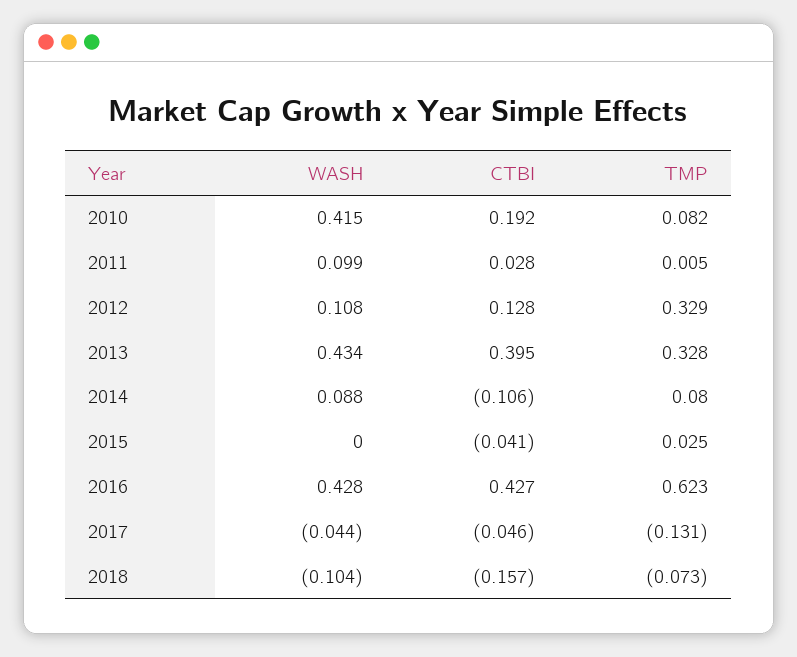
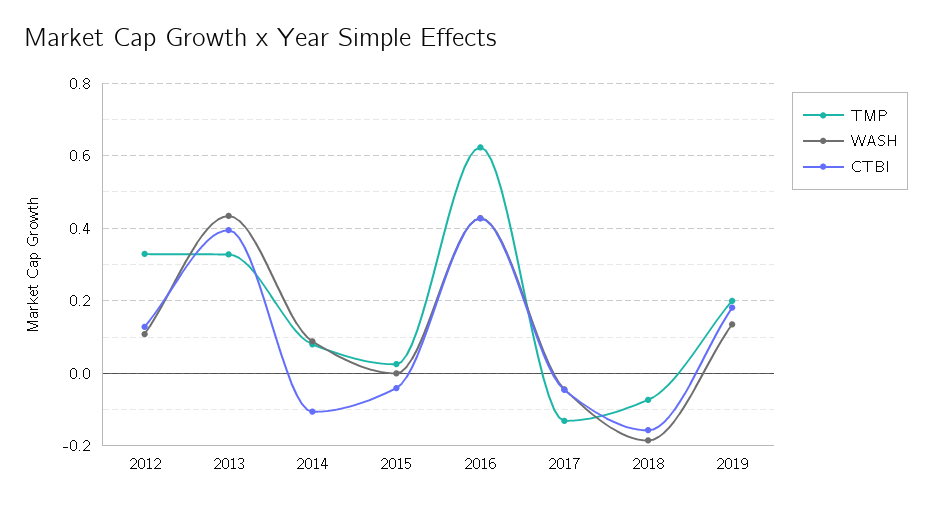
WASH, 2010: 0.415 -> none
CTBI, 2010: 0.192 -> none
TMP, 2010: 0.082 -> none
WASH, 2011: 0.099 -> none
CTBI, 2011: 0.028 -> none
TMP, 2011: 0.005 -> none
WASH, 2018: -0.104 -> -0.18
TMP, 2019: none -> 0.2
WASH, 2019: none -> 0.14
CTBI, 2019: none -> 0.18

